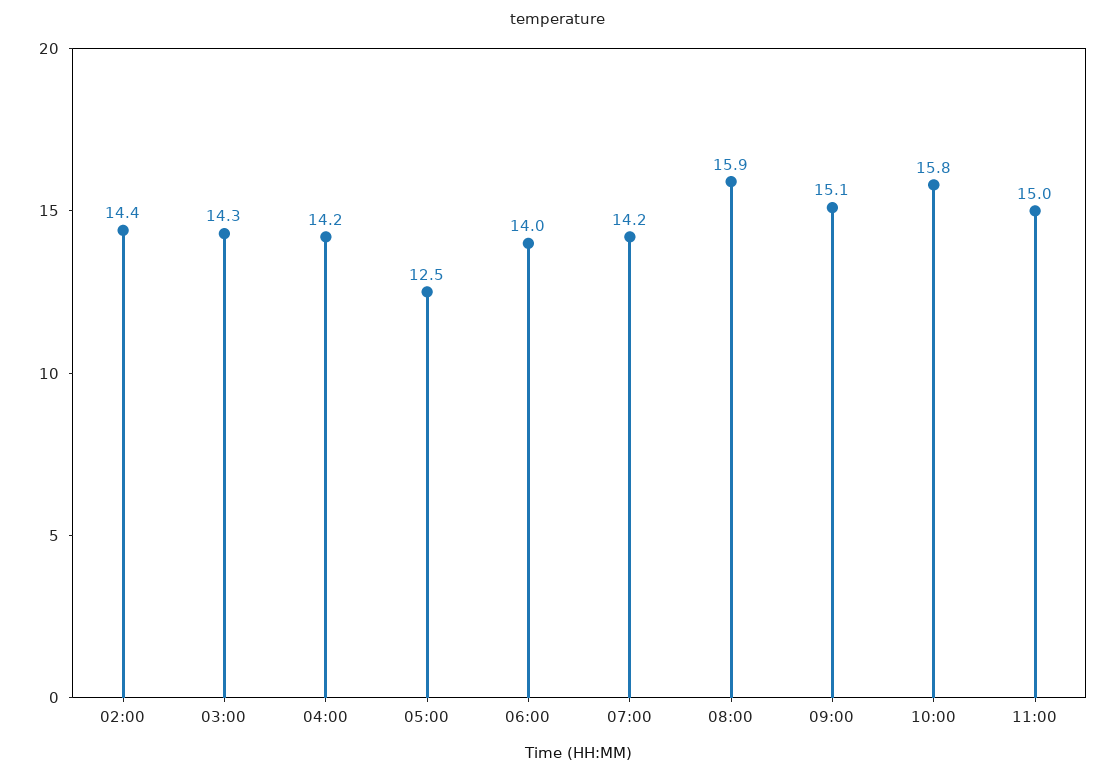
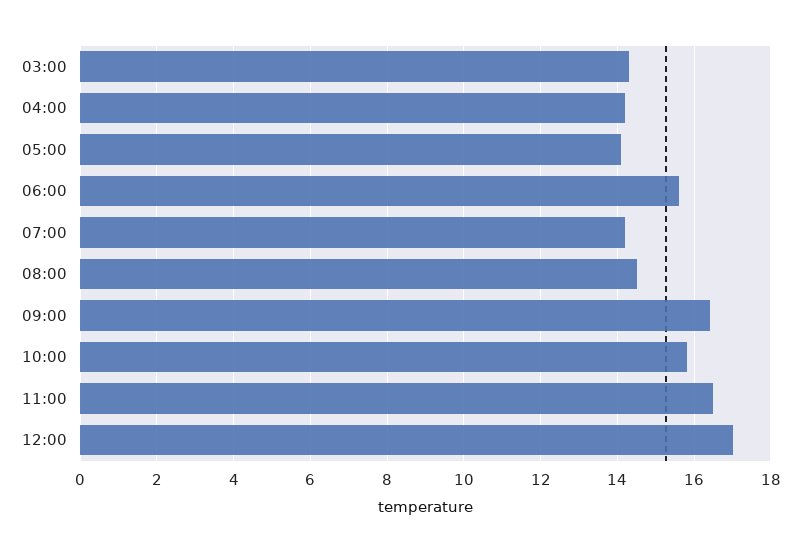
02:00: 14.4 -> none
05:00: 12.5 -> 14
06:00: 14 -> 15.5
08:00: 15.9 -> 14.5
09:00: 15.1 -> 16.5
11:00: 15 -> 16.5
12:00: none -> 17

